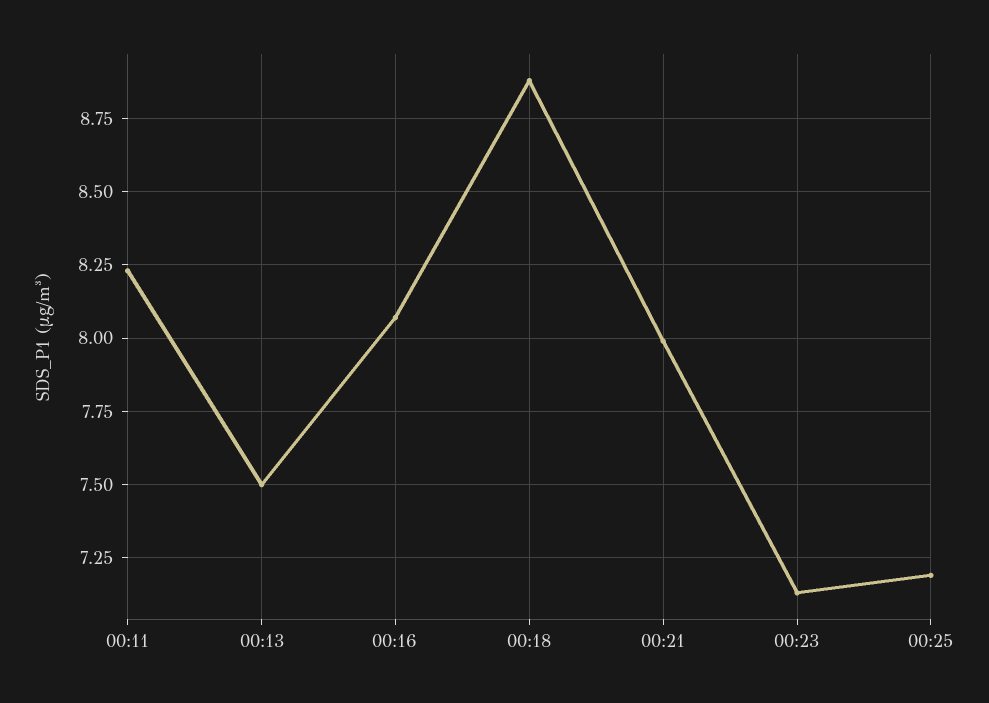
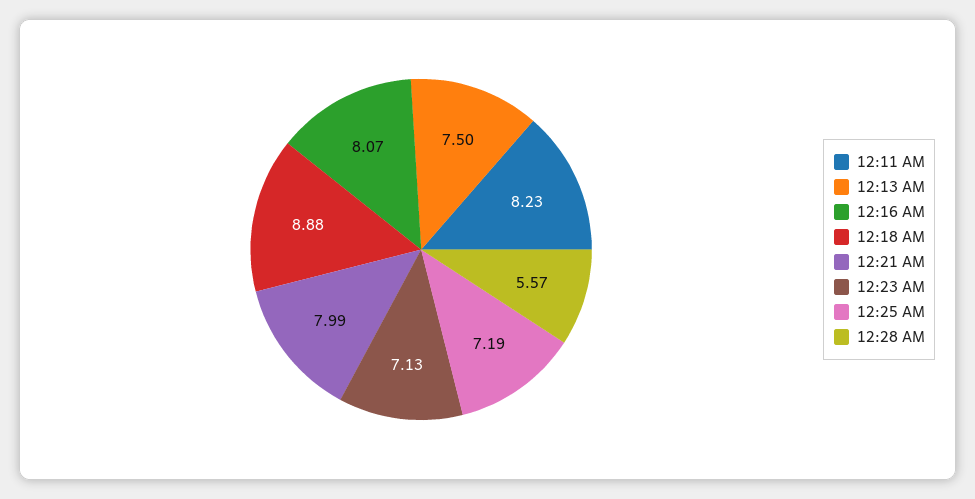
12:28 AM: none -> 5.57

